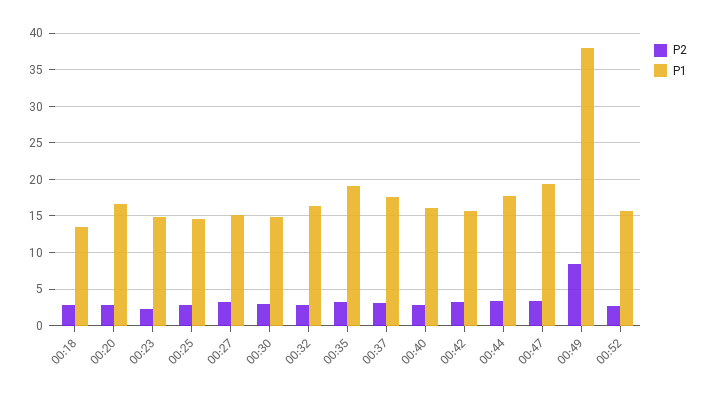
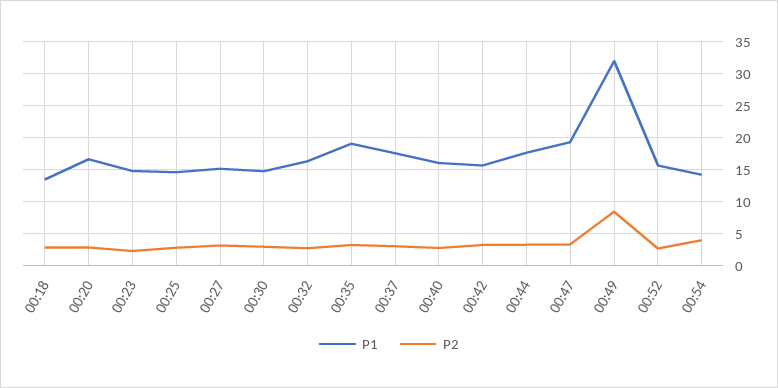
P1, 00:49: 38 -> 32
P1, 00:54: none -> 14
P2, 00:54: none -> 4

